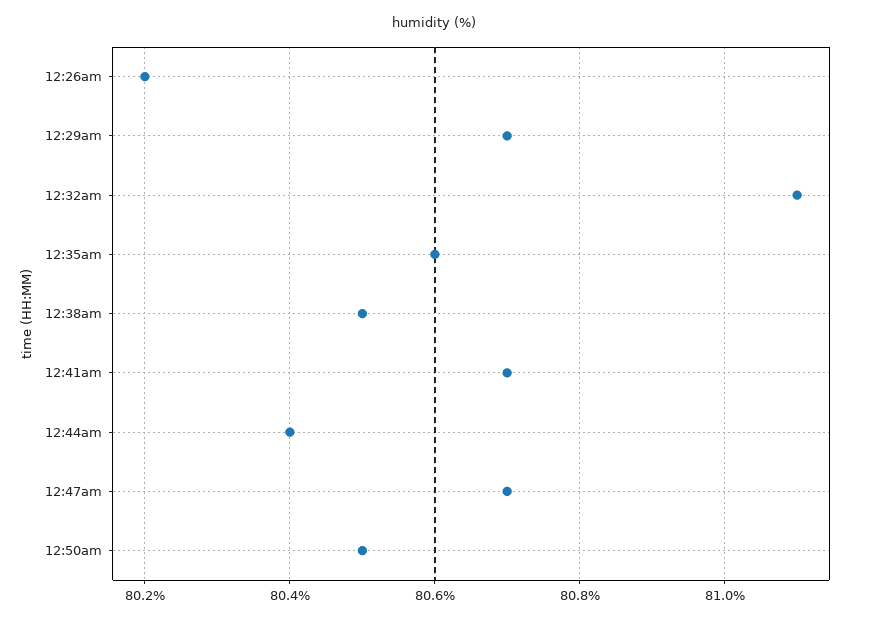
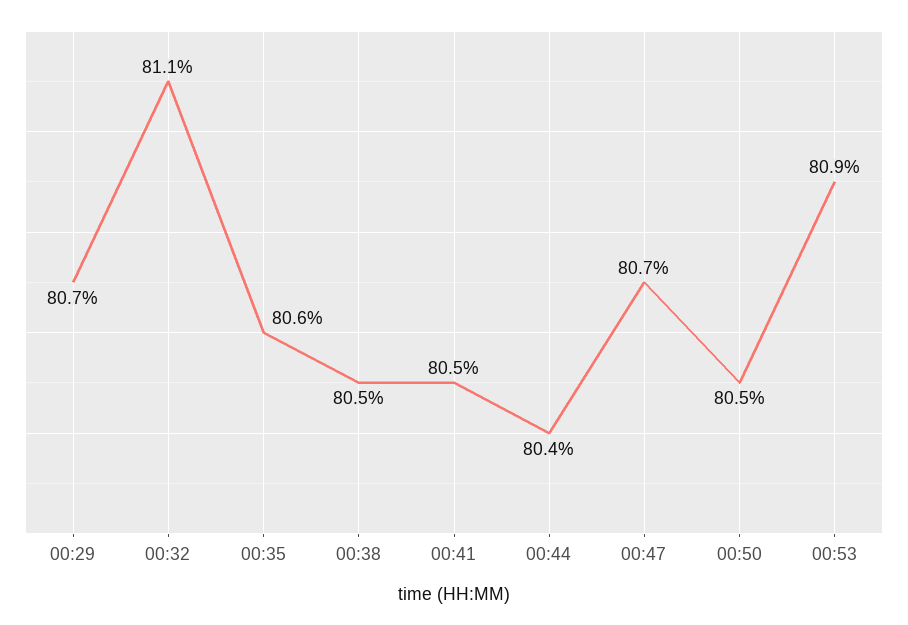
12:26am: 80.2 -> none
12:41am: 80.7 -> 80.5
00:53: none -> 80.9

